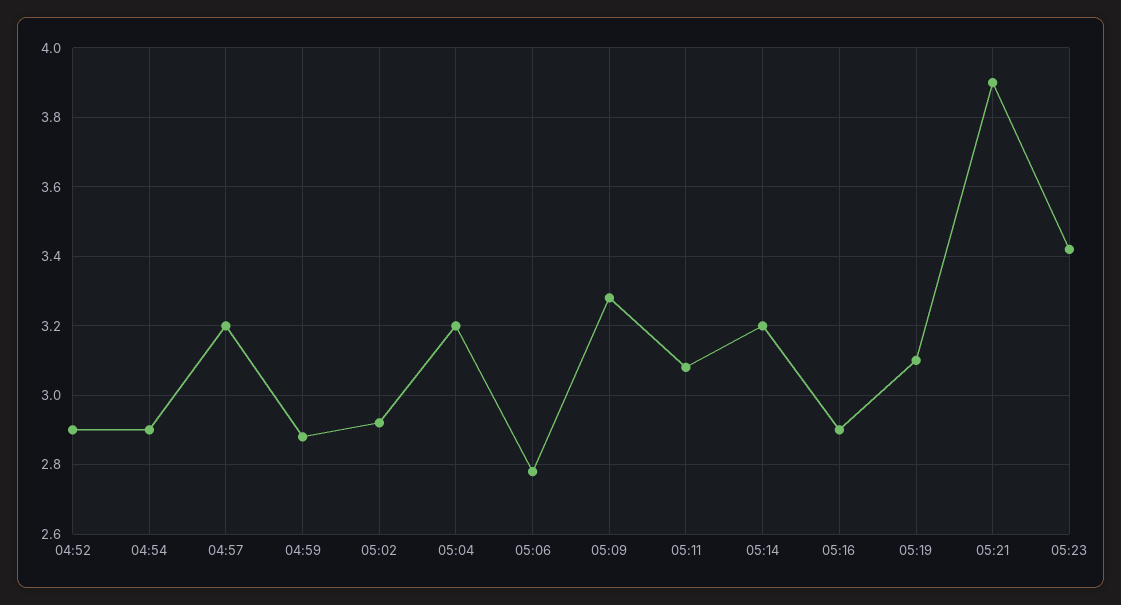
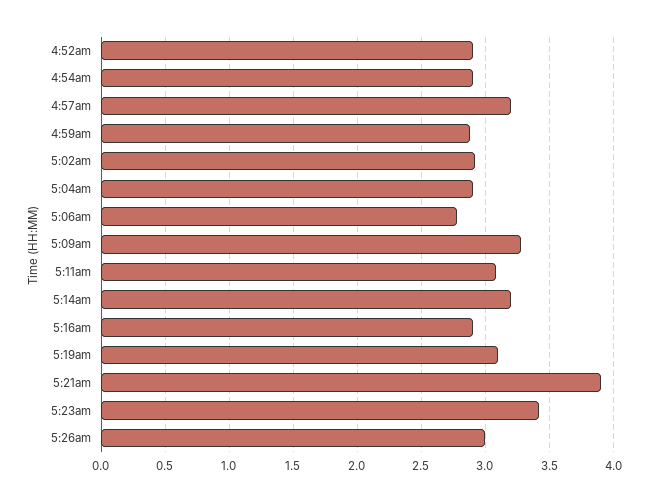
05:04: 3.2 -> 2.9
5:26am: none -> 3

